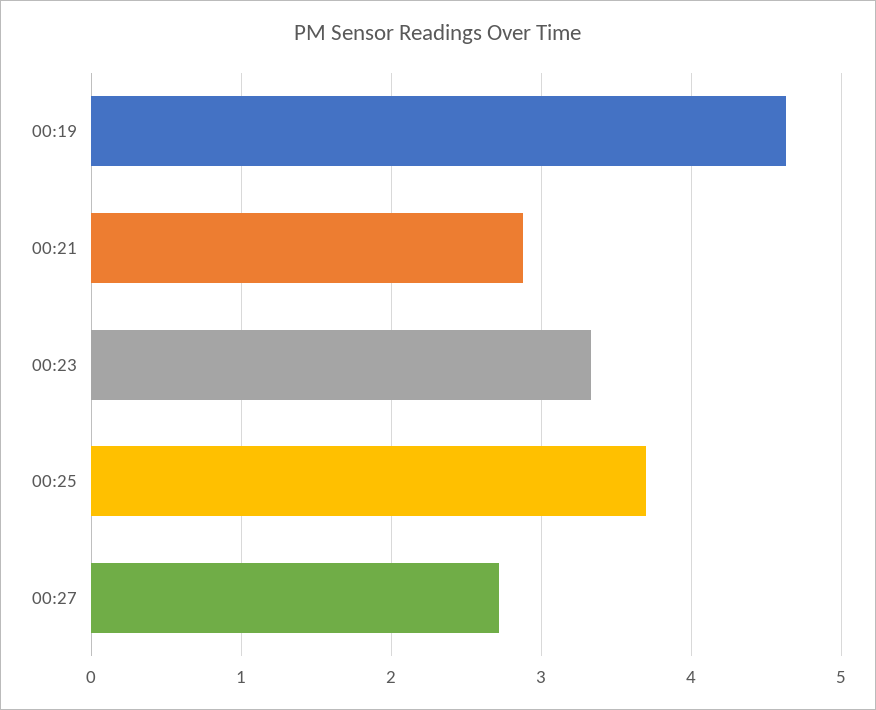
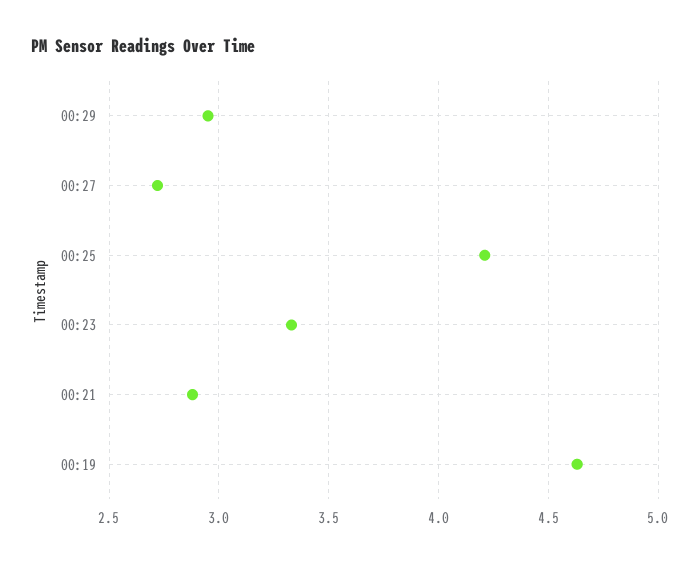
00:25: 3.7 -> 4.2
00:29: none -> 2.95

